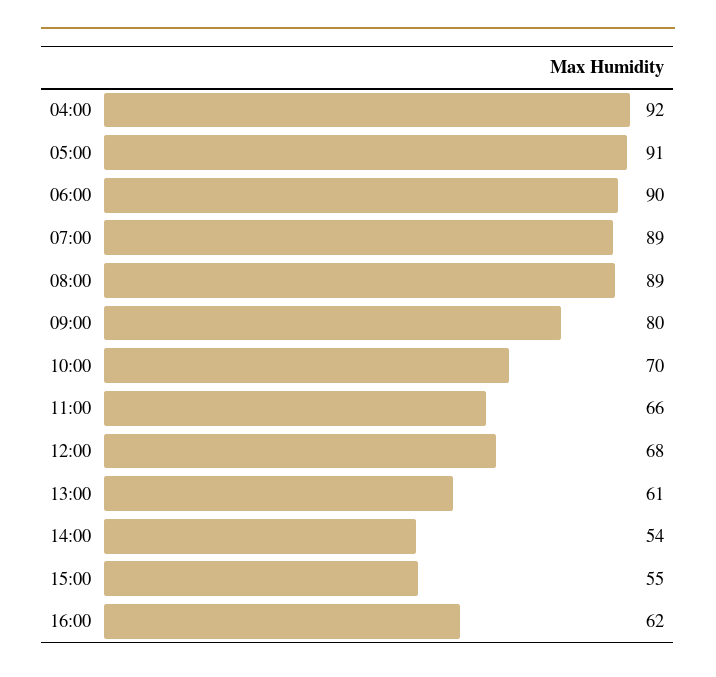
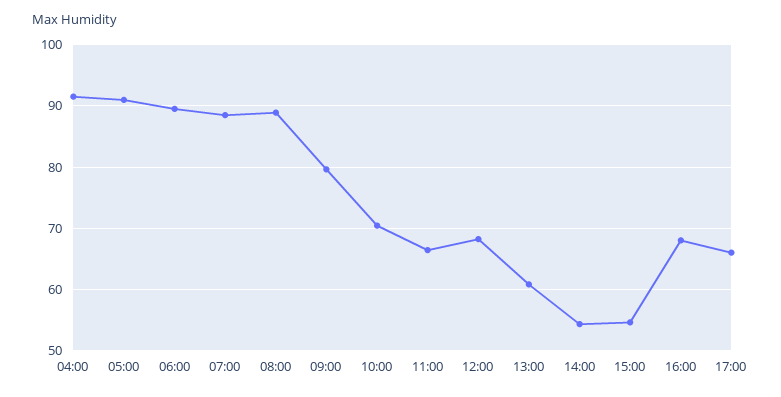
16:00: 62 -> 68
17:00: none -> 66

